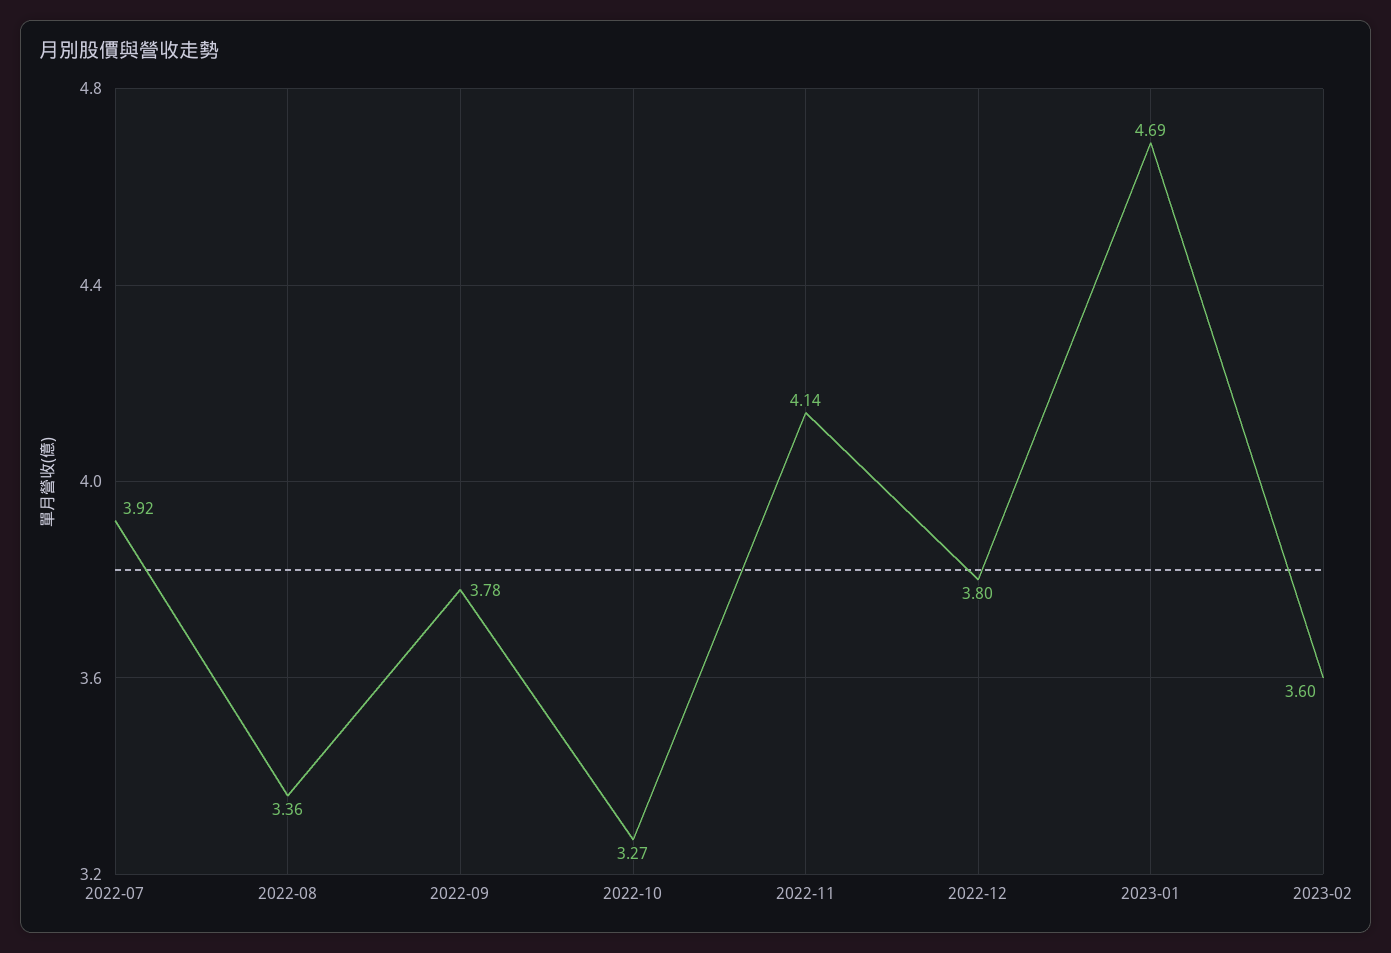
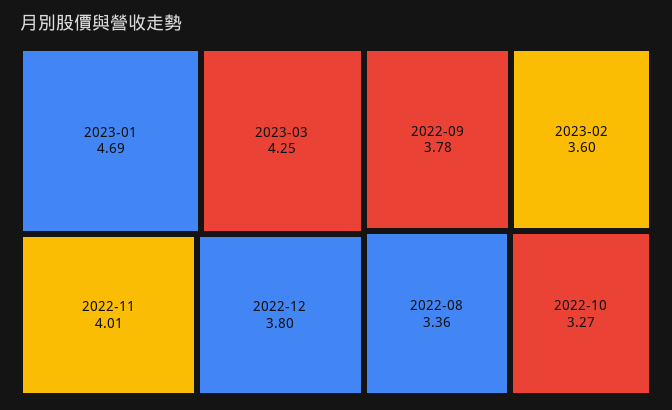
2022-07: 3.92 -> none
2022-11: 4.14 -> 4.01
2023-03: none -> 4.25

